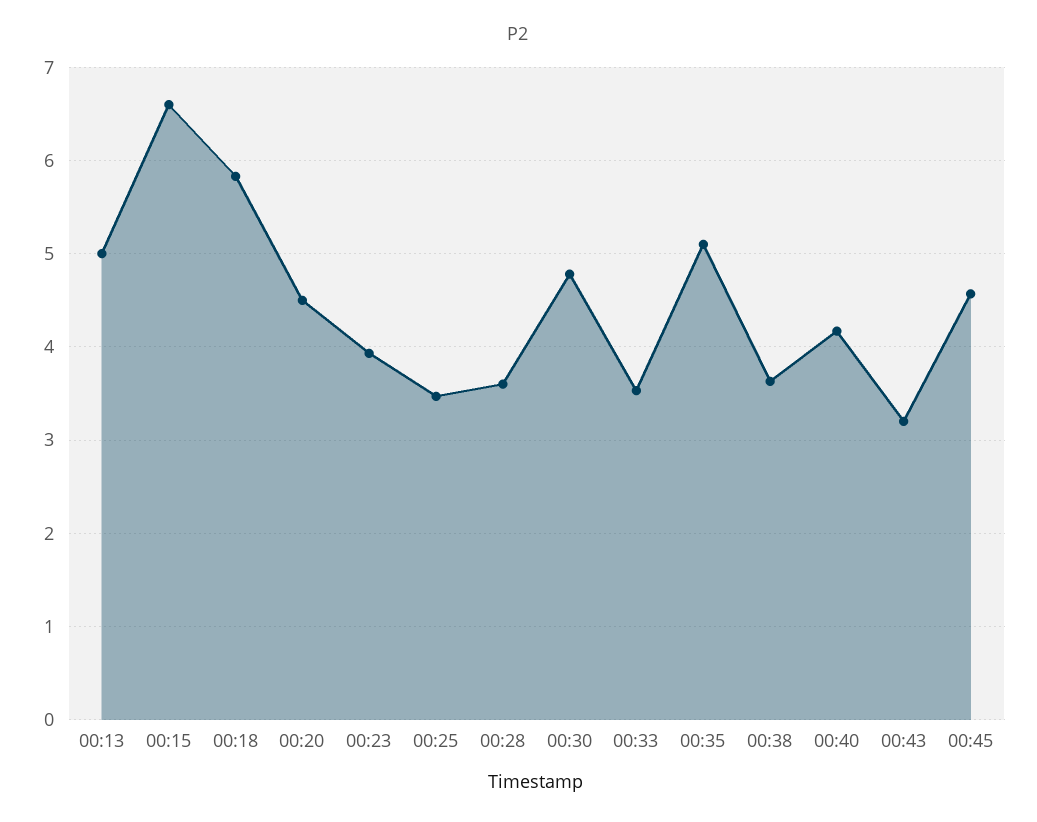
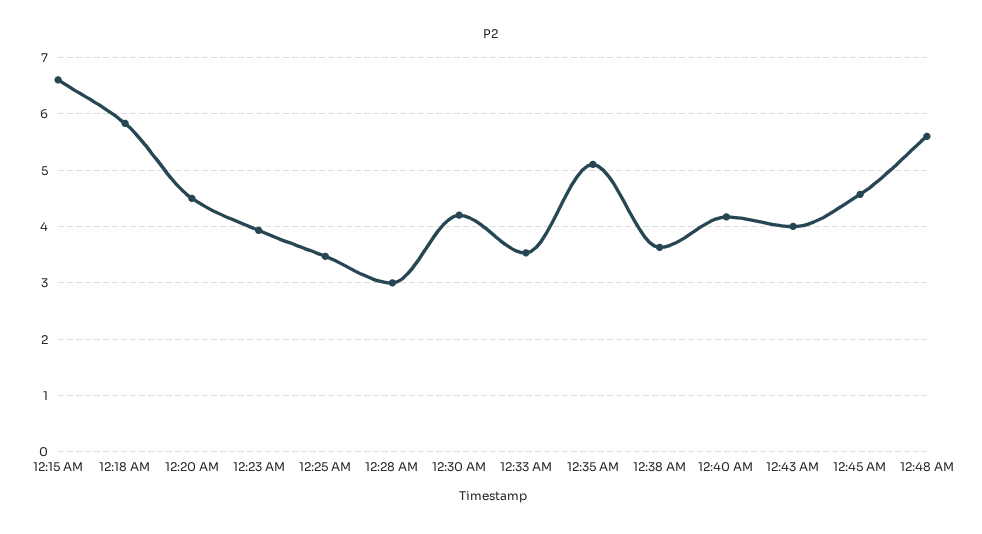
00:13: 5 -> none
00:28: 3.6 -> 3
00:30: 4.8 -> 4.2
00:43: 3.2 -> 4
12:48 AM: none -> 5.6

